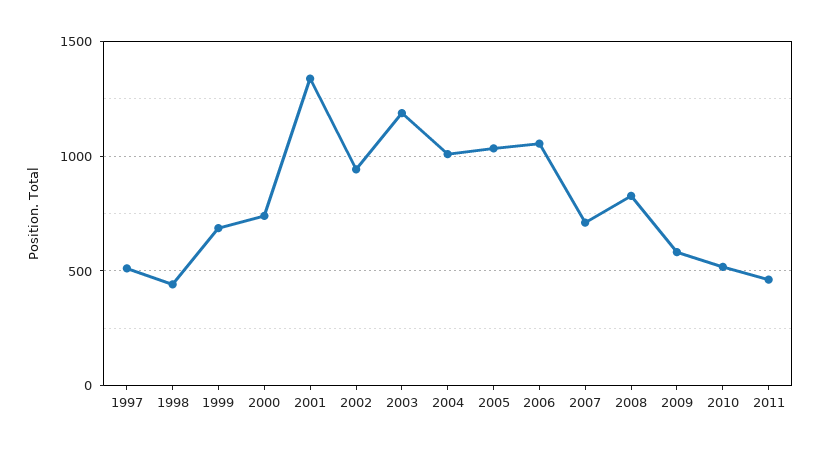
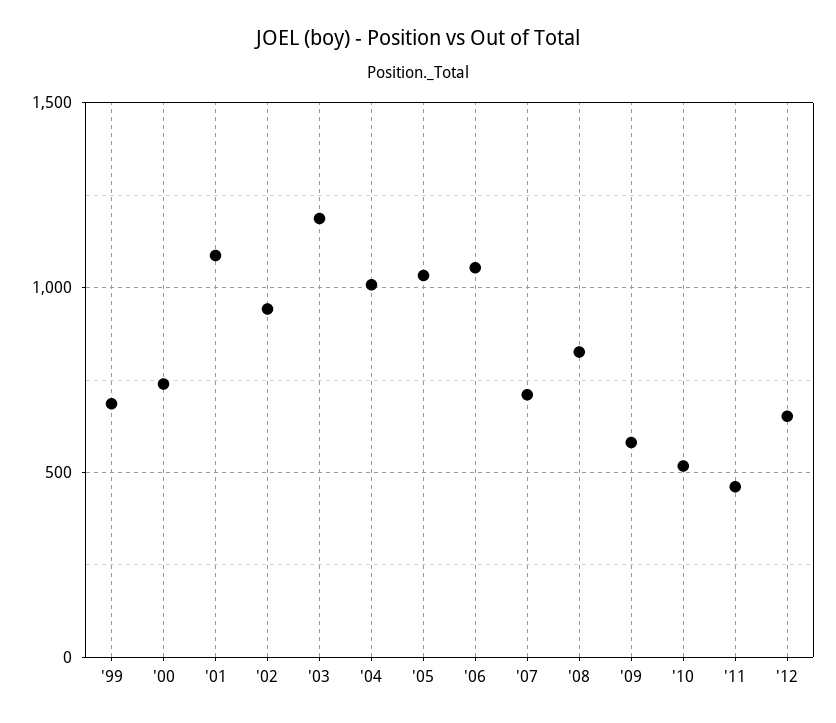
1997: 500 -> none
1998: 450 -> none
2001: 1350 -> 1100
'12: none -> 650

